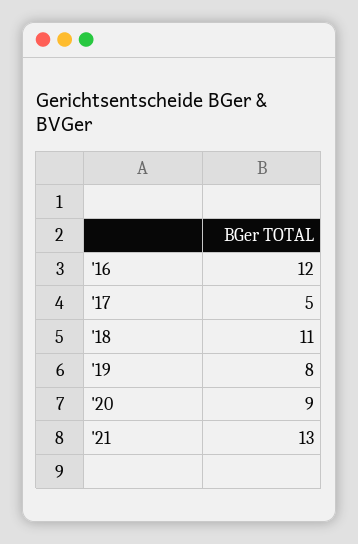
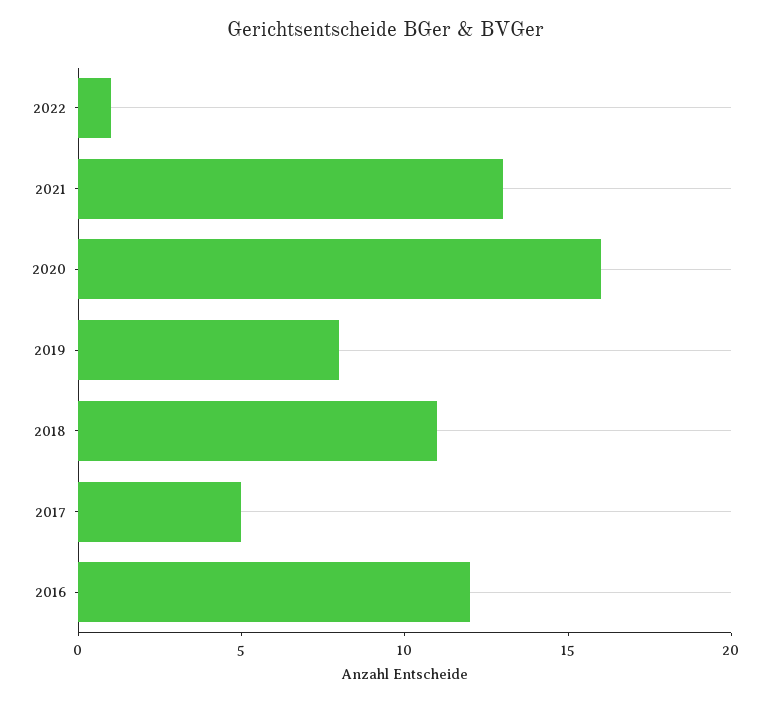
'20: 9 -> 16
2022: none -> 1

